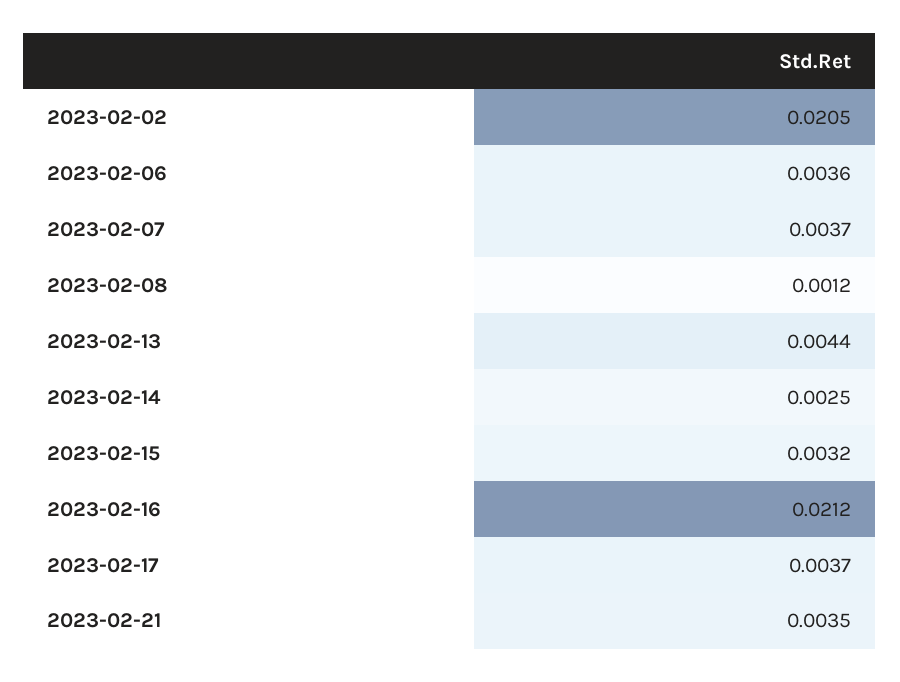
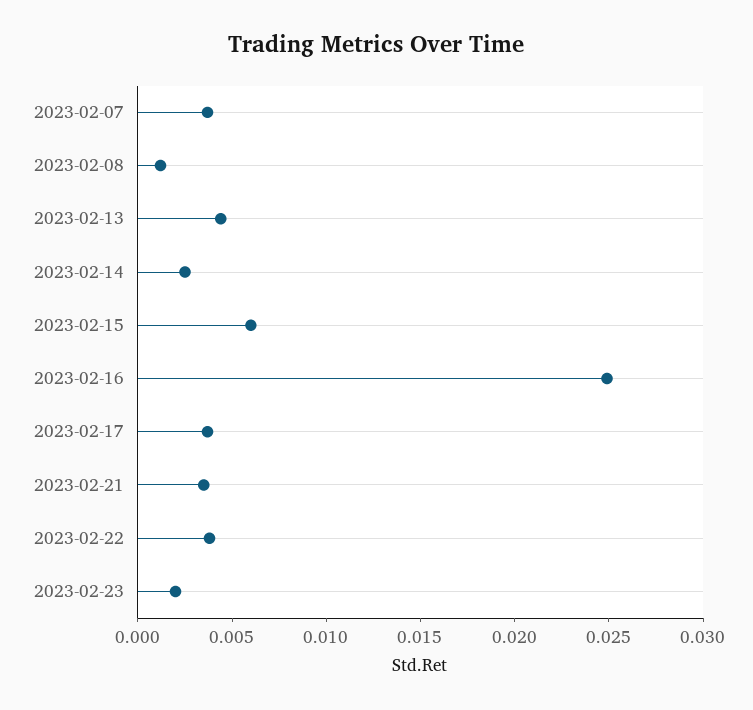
2023-02-02: 0.0205 -> none
2023-02-06: 0.0036 -> none
2023-02-15: 0.0032 -> 0.006
2023-02-16: 0.0212 -> 0.025
2023-02-22: none -> 0.004
2023-02-23: none -> 0.002

